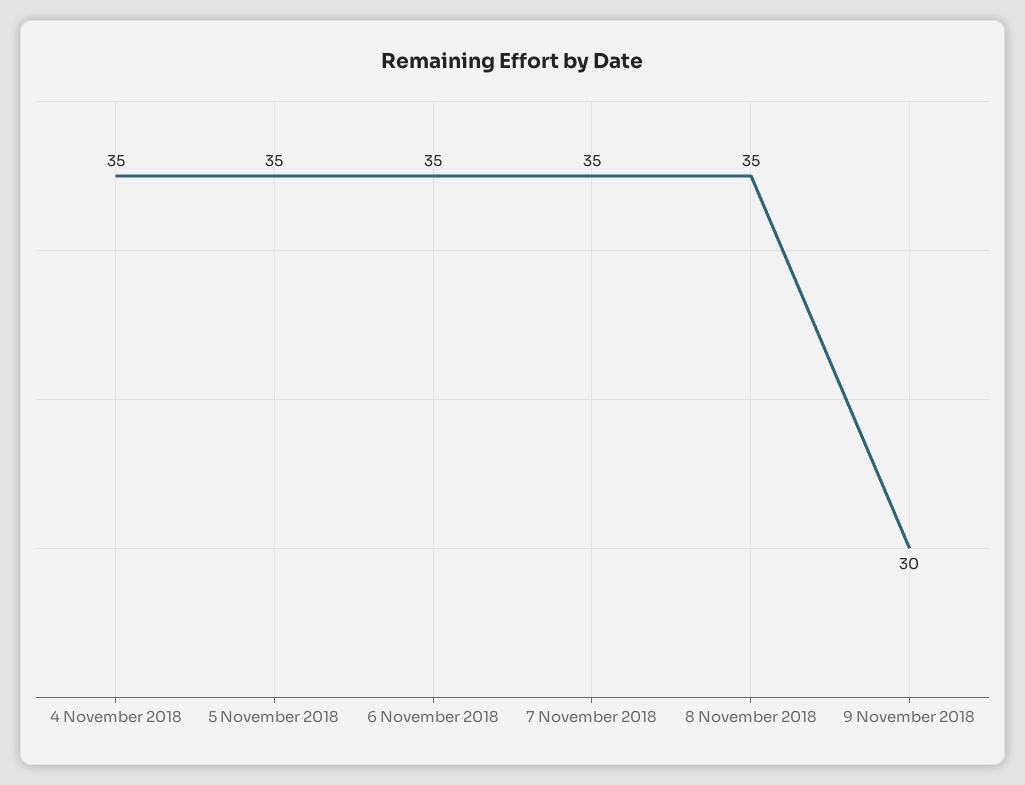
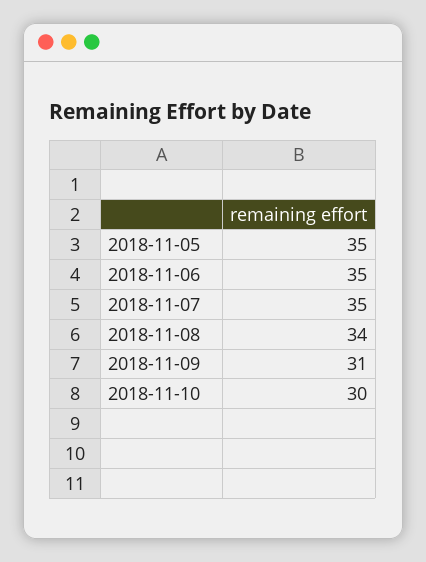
4 November 2018: 35 -> none
8 November 2018: 35 -> 34
9 November 2018: 30 -> 31
2018-11-10: none -> 30

